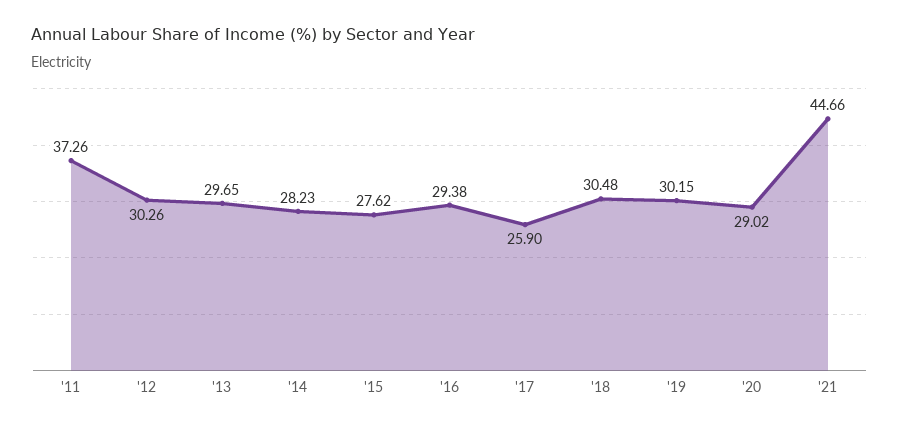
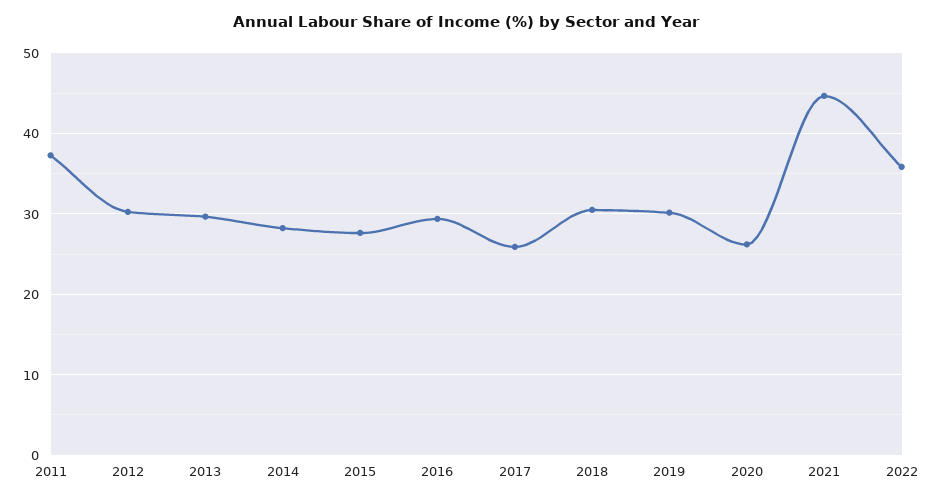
'20: 29.02 -> 26
2022: none -> 36

